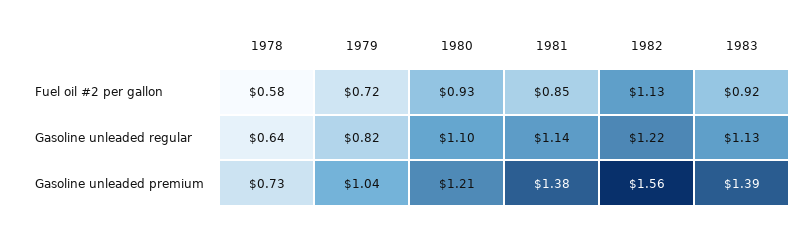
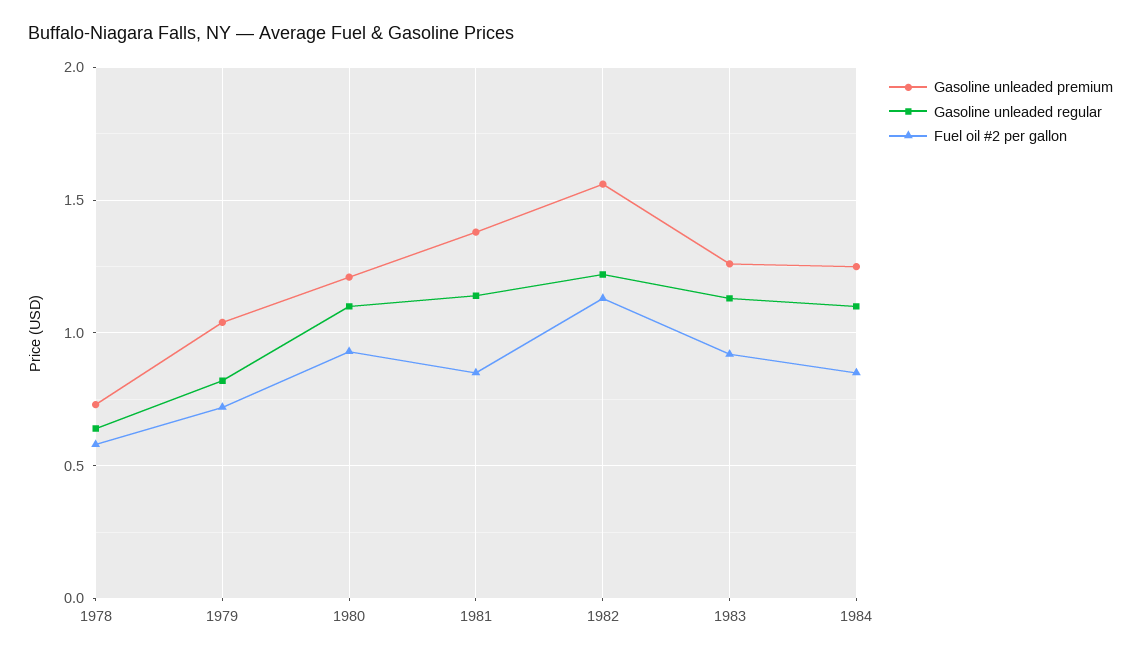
Gasoline unleaded premium, 1983: 1.39 -> 1.25
Gasoline unleaded premium, 1984: none -> 1.25
Gasoline unleaded regular, 1984: none -> 1.1
Fuel oil #2 per gallon, 1984: none -> 0.85

